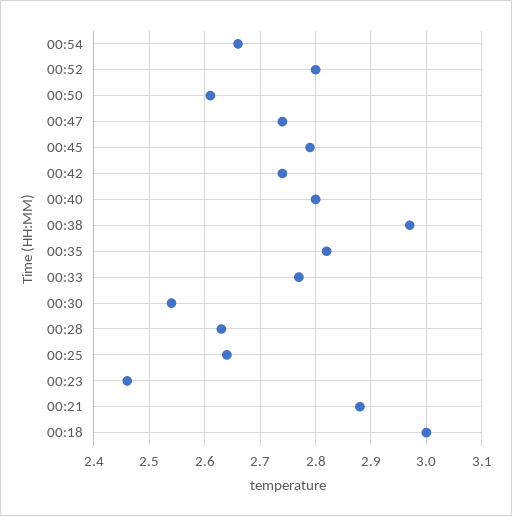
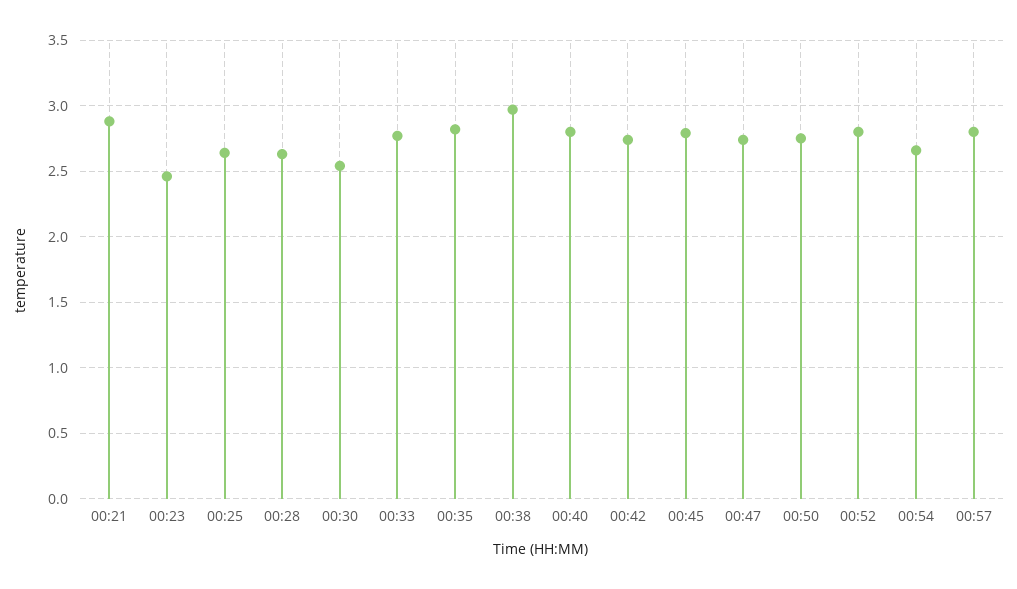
00:50: 2.6 -> 2.75
00:18: 3 -> none
00:57: none -> 2.8

